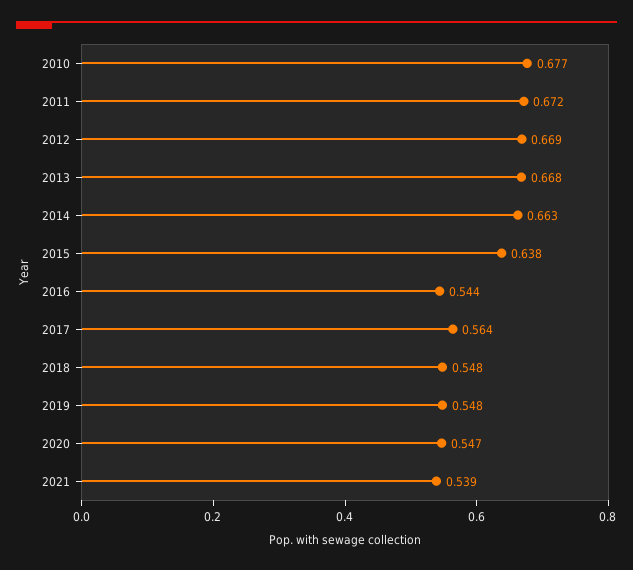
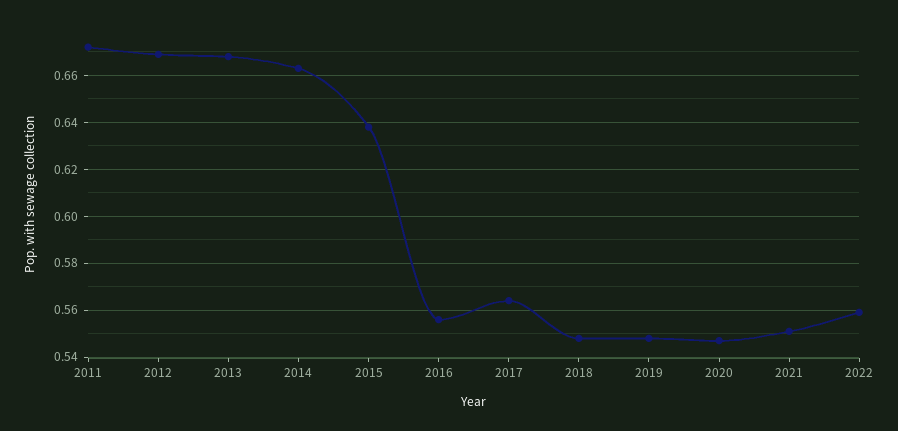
2010: 0.677 -> none
2016: 0.544 -> 0.555
2021: 0.539 -> 0.55
2022: none -> 0.56

